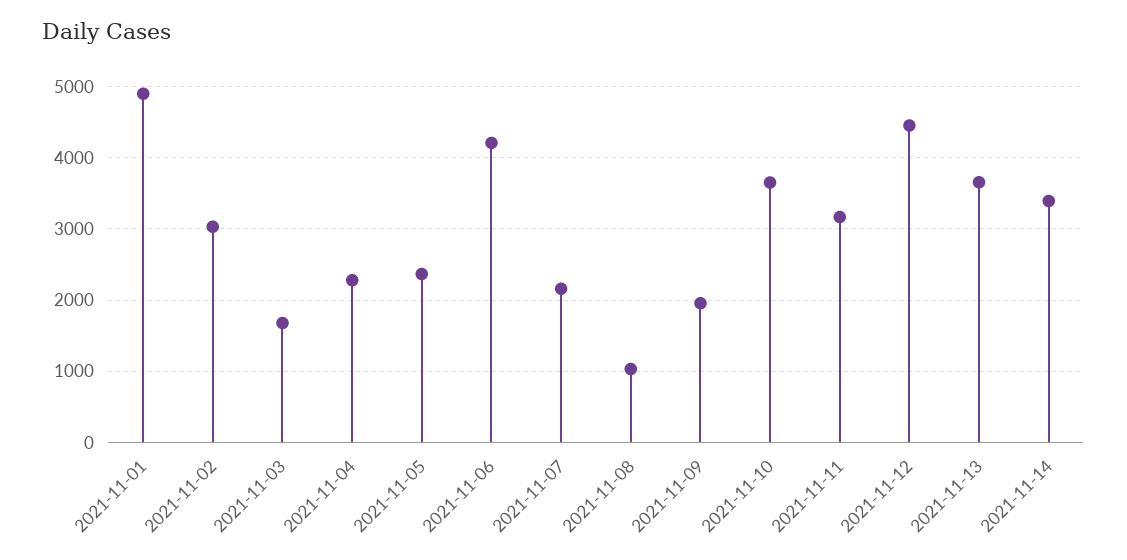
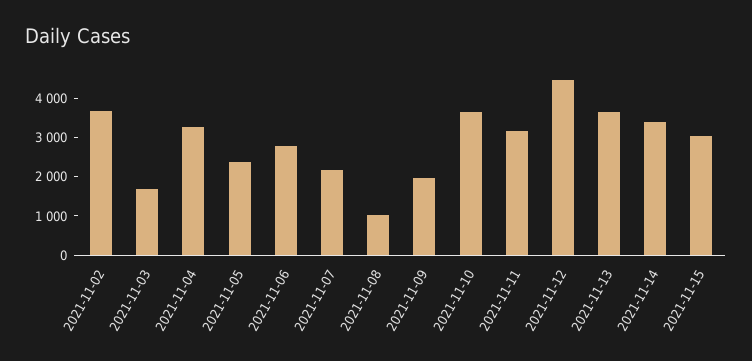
2021-11-01: 4900 -> none
2021-11-02: 3000 -> 3750
2021-11-04: 2300 -> 3250
2021-11-06: 4200 -> 2750
2021-11-15: none -> 3000

